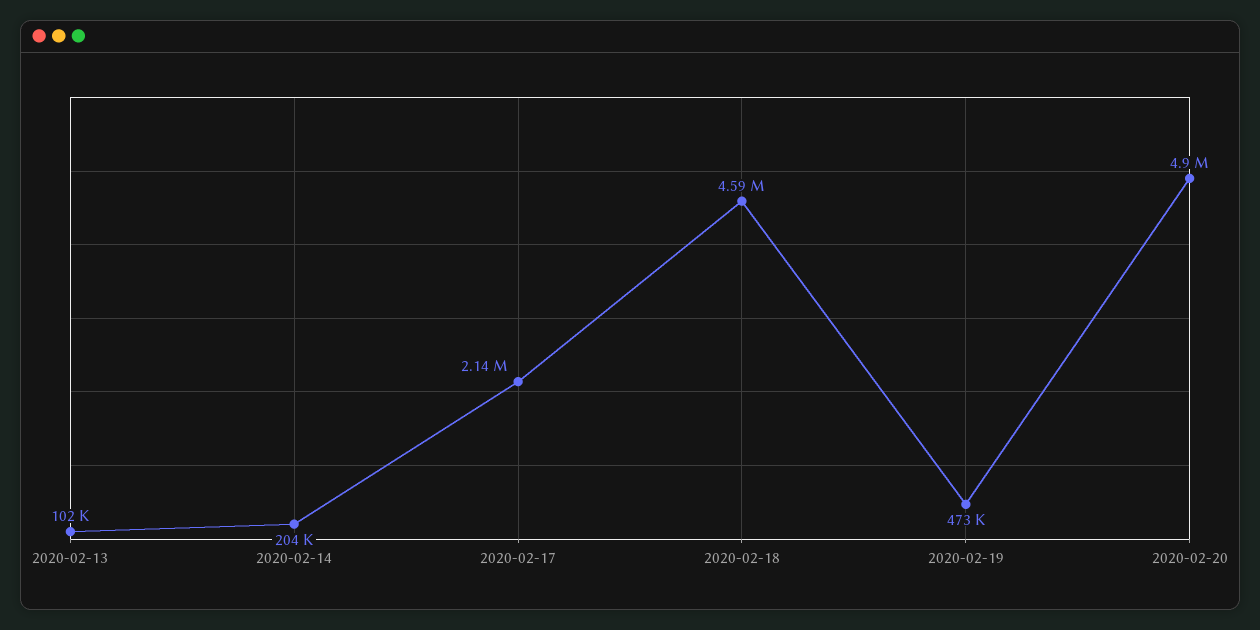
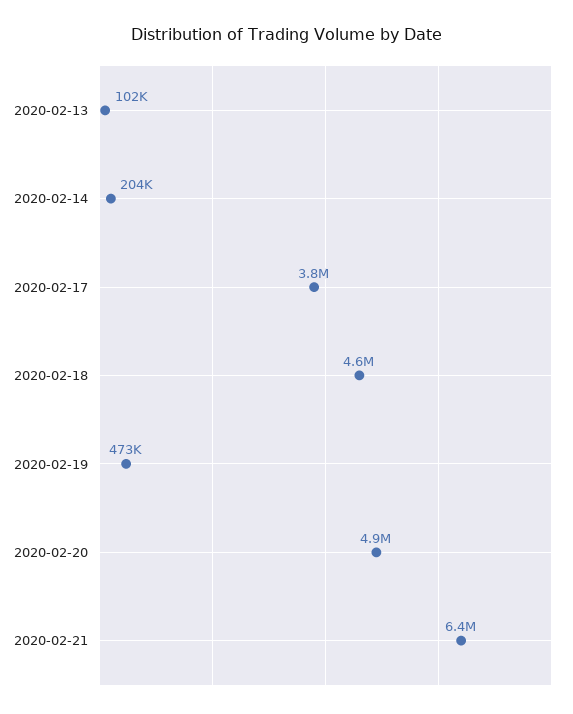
2020-02-17: 2140000 -> 3800000
2020-02-21: none -> 6400000

